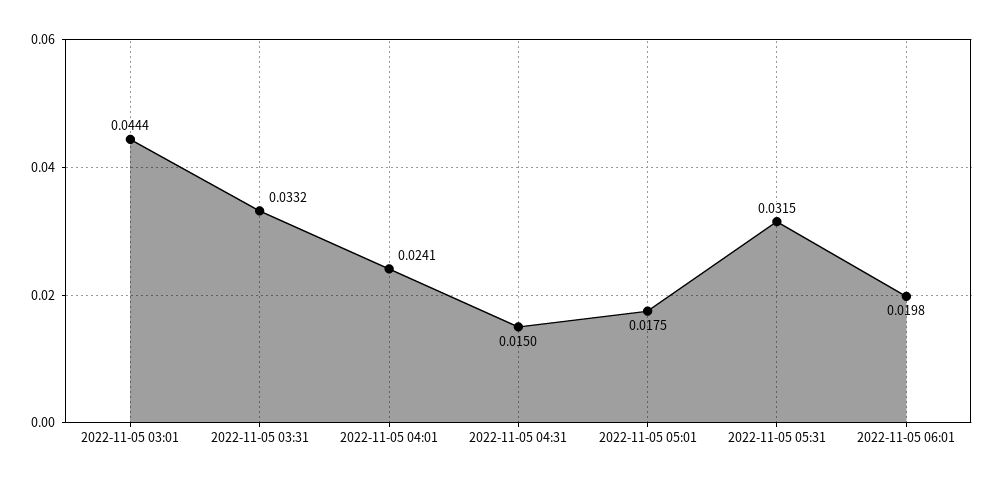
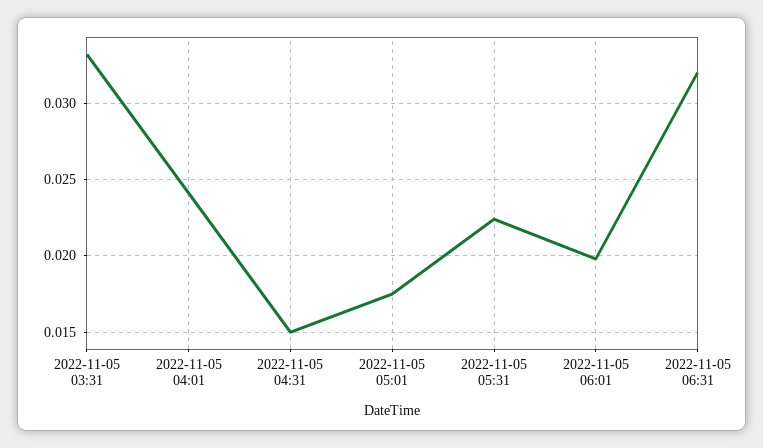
2022-11-05 03:01: 0.0444 -> none
2022-11-05 05:31: 0.0315 -> 0.0225
2022-11-05 06:31: none -> 0.032

